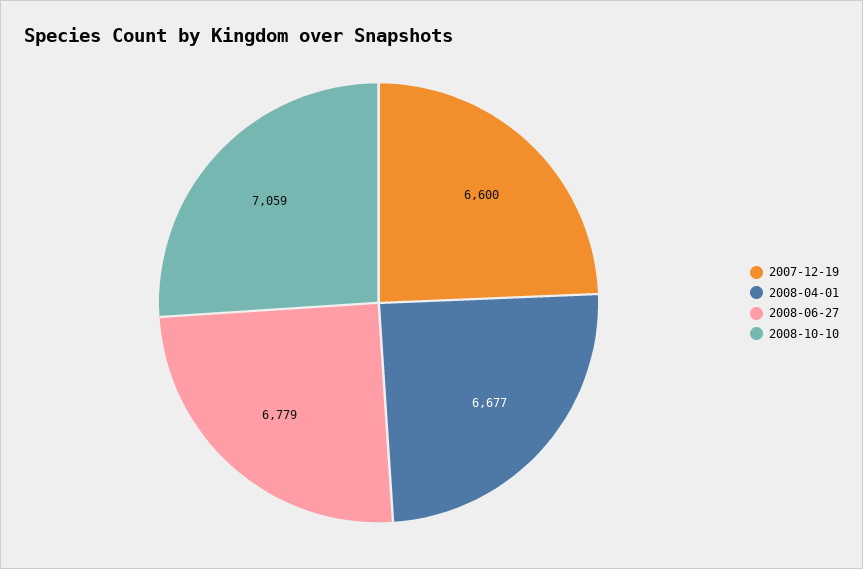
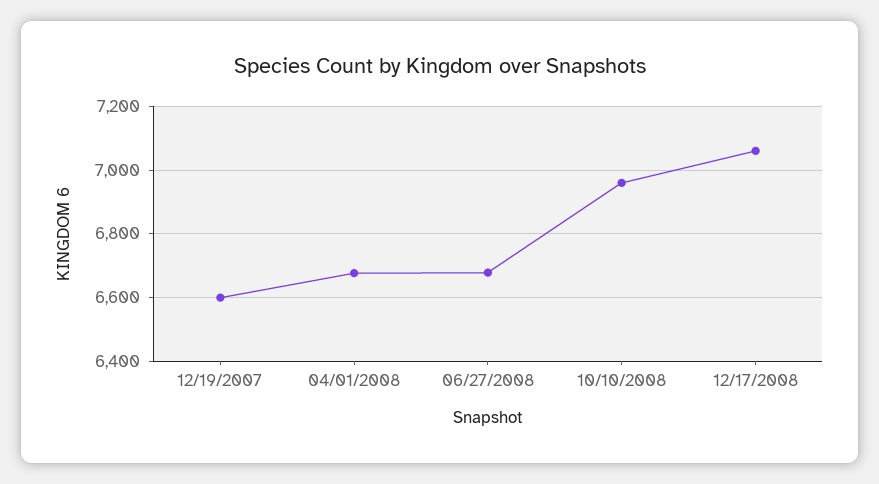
2008-06-27: 6779 -> 6680
2008-10-10: 7059 -> 6960
12/17/2008: none -> 7060

